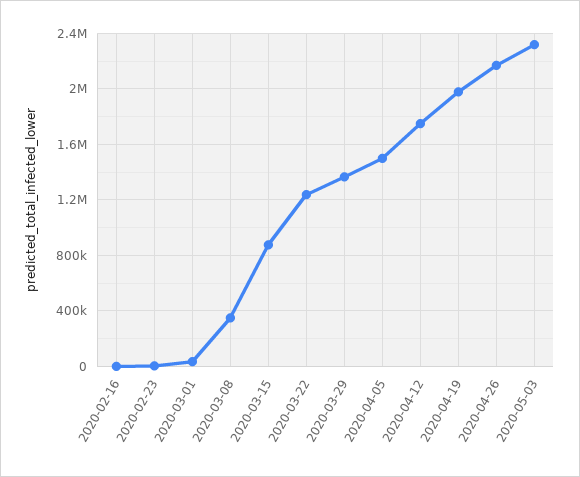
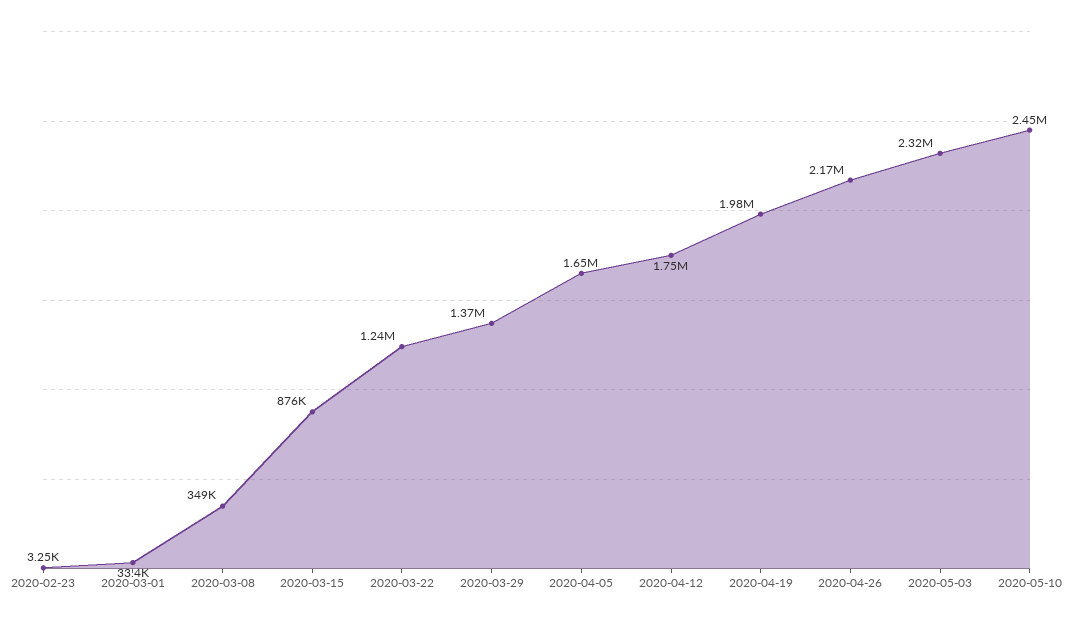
2020-02-16: 0 -> none
2020-04-05: 1500000 -> 1650000
2020-05-10: none -> 2450000

